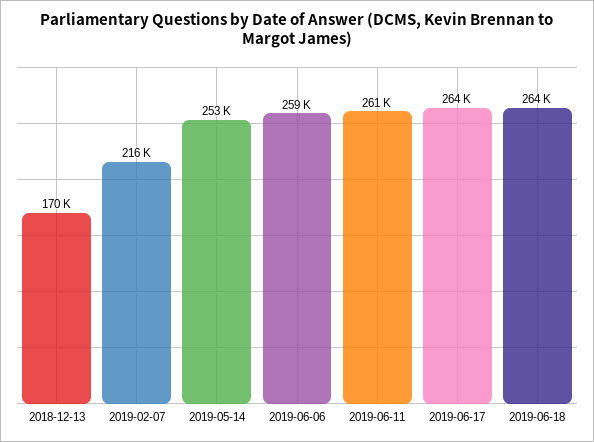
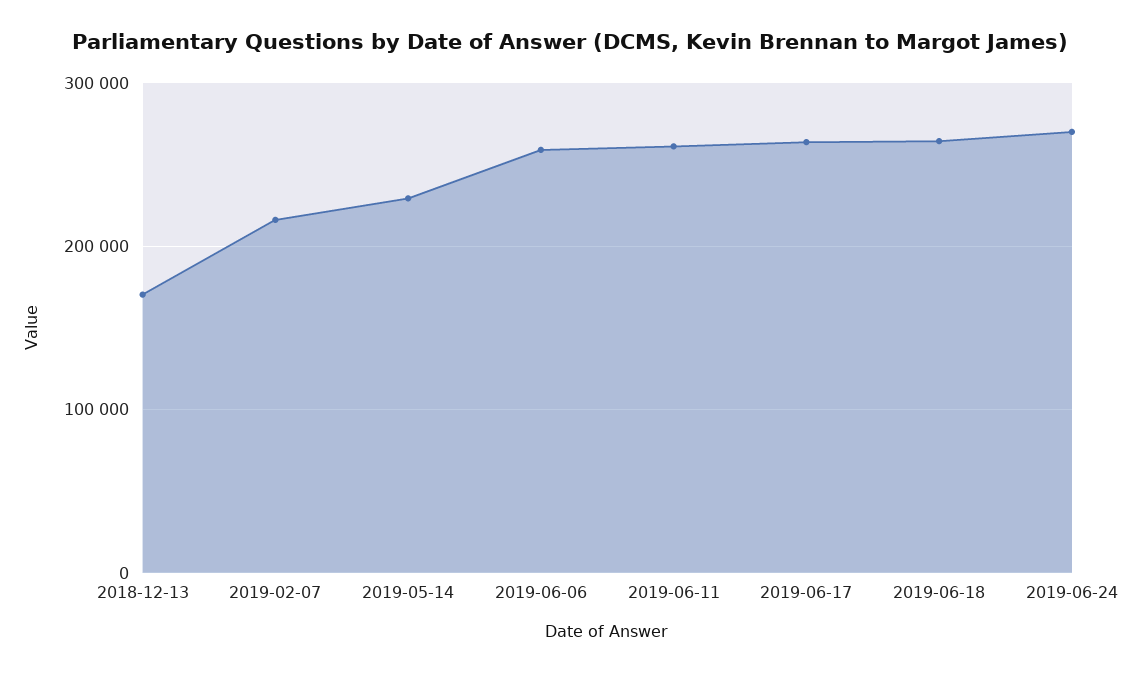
2019-05-14: 253000 -> 230000
2019-06-24: none -> 270000

